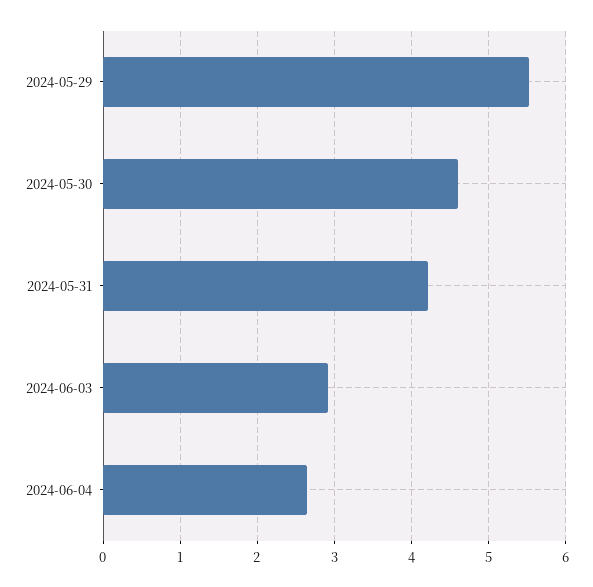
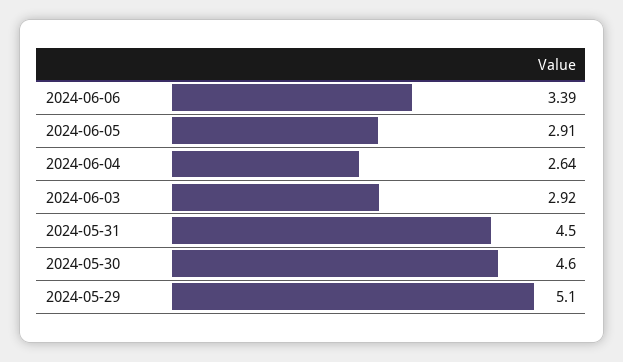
2024-05-29: 5.5 -> 5.1
2024-05-31: 4.2 -> 4.5
2024-06-06: none -> 3.39
2024-06-05: none -> 2.91

